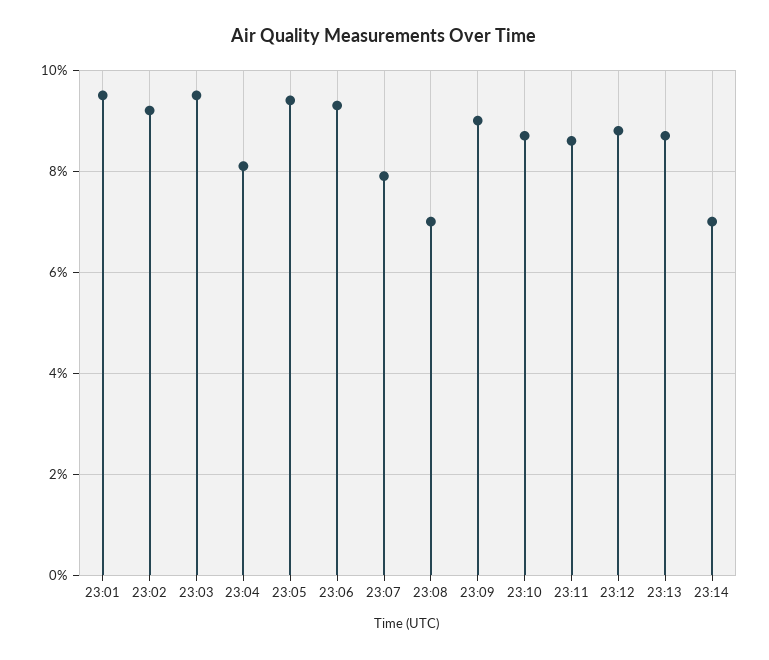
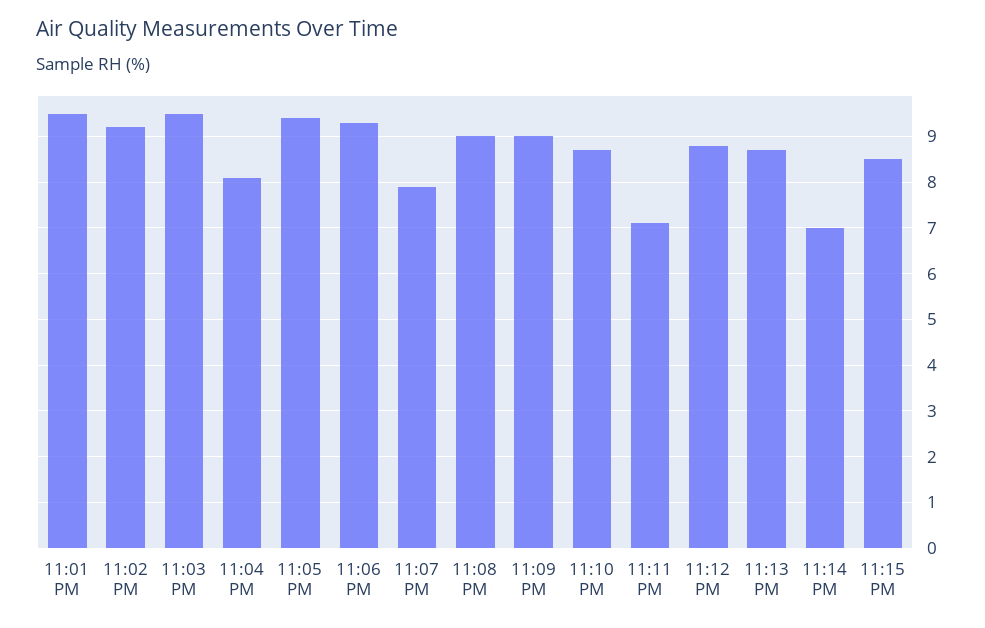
23:08: 7 -> 9
23:11: 8.5 -> 7
11:15 PM: none -> 8.5

